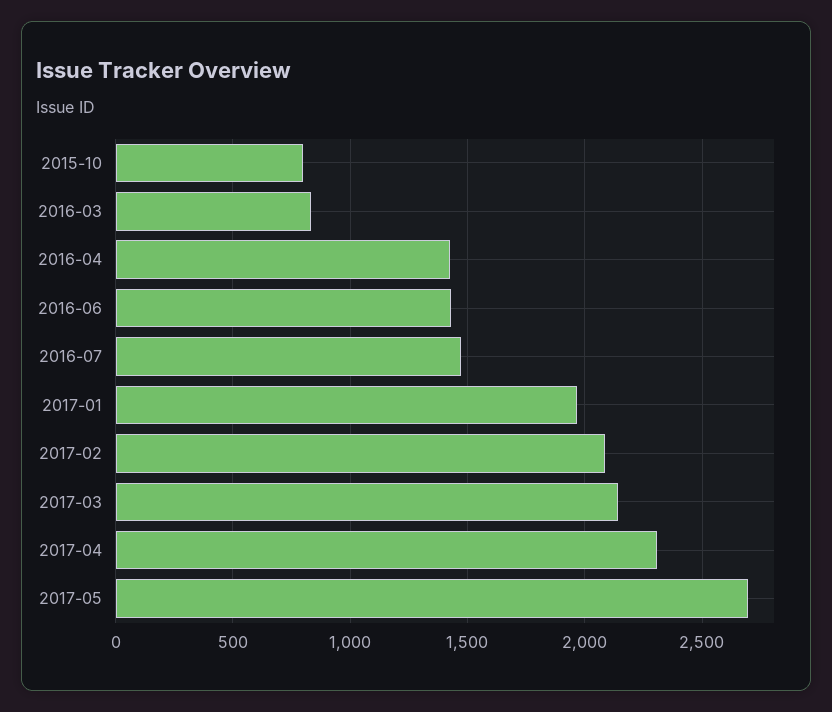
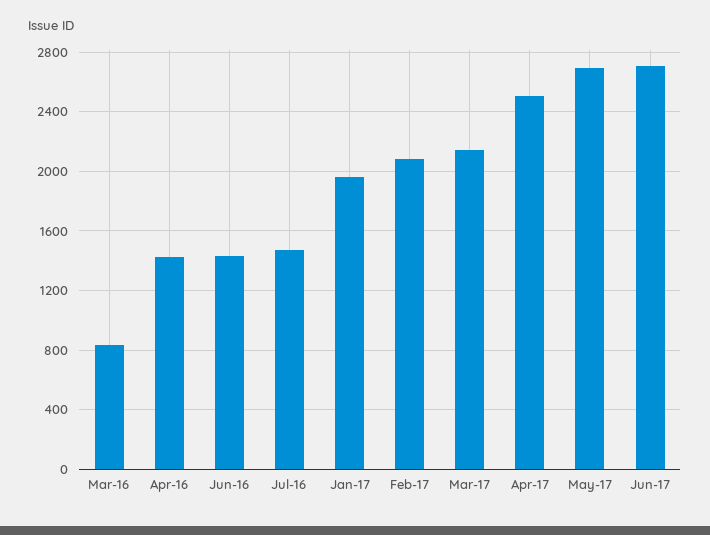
2015-10: 800 -> none
2017-04: 2300 -> 2500
Jun-17: none -> 2700

